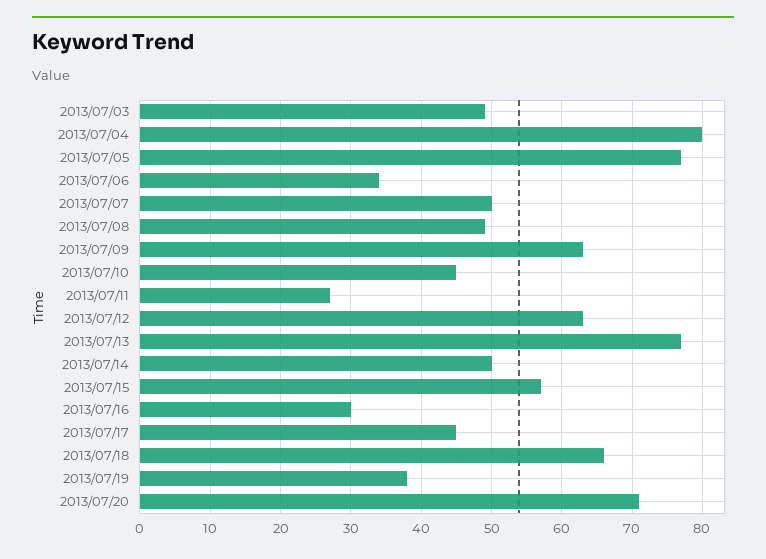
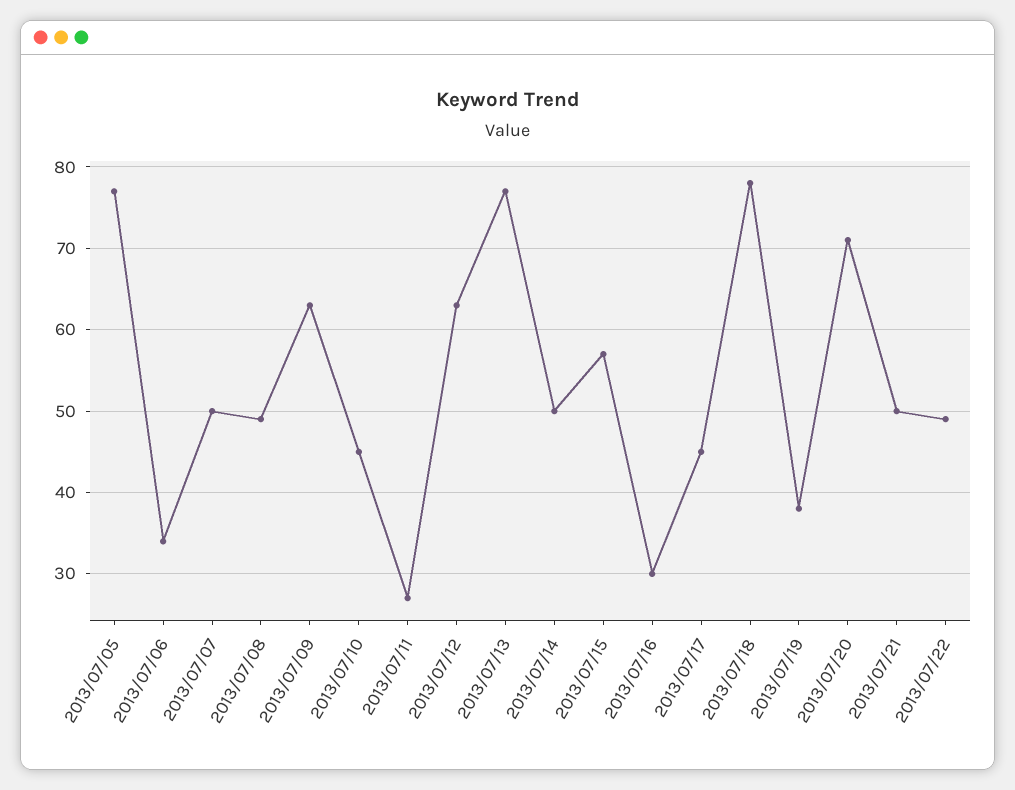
2013/07/03: 49 -> none
2013/07/04: 80 -> none
2013/07/18: 66 -> 78
2013/07/21: none -> 50
2013/07/22: none -> 49

